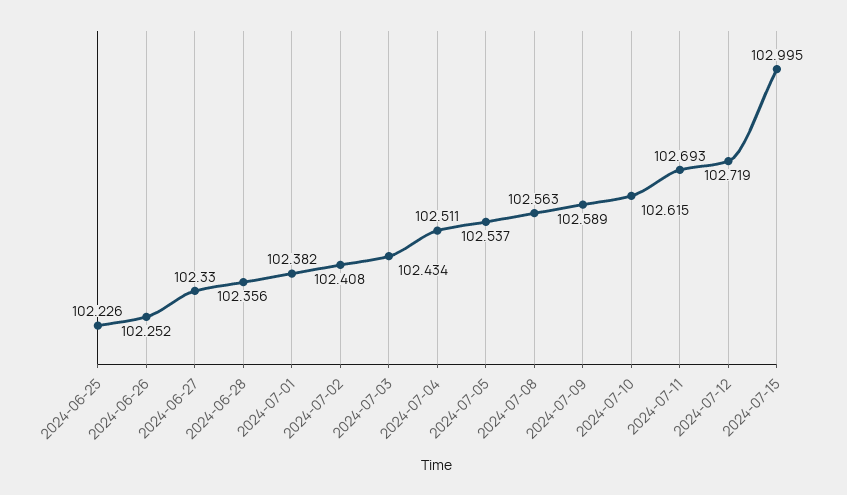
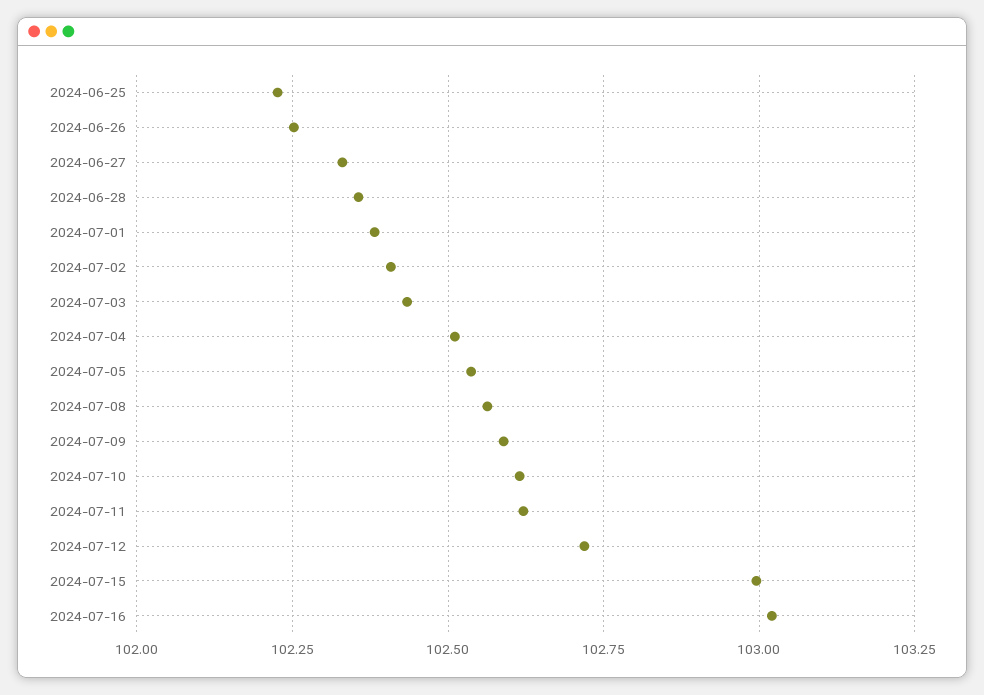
2024-07-11: 102.693 -> 102.625
2024-07-16: none -> 103.025

